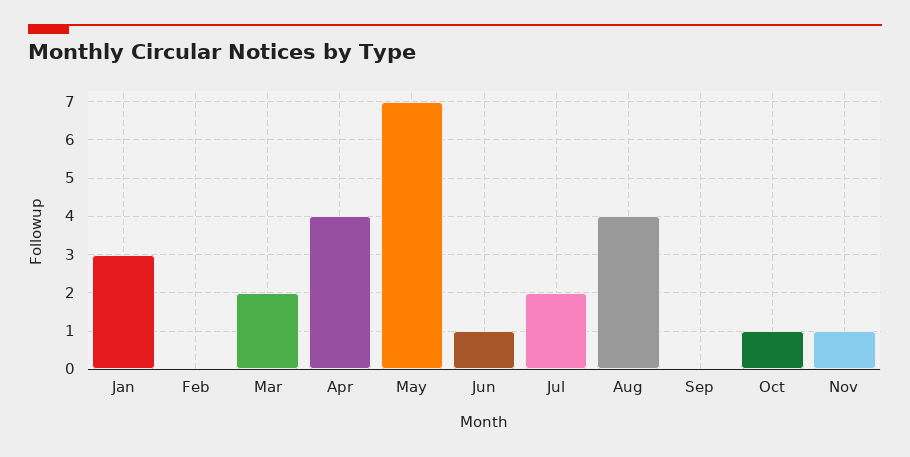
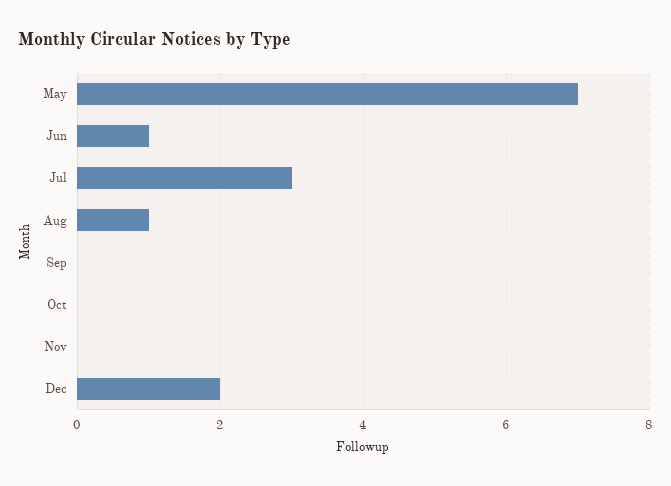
Jan: 3 -> none
Feb: 0 -> none
Mar: 2 -> none
Apr: 4 -> none
Jul: 2 -> 3
Aug: 4 -> 1
Oct: 1 -> 0
Nov: 1 -> 0
Dec: none -> 2

